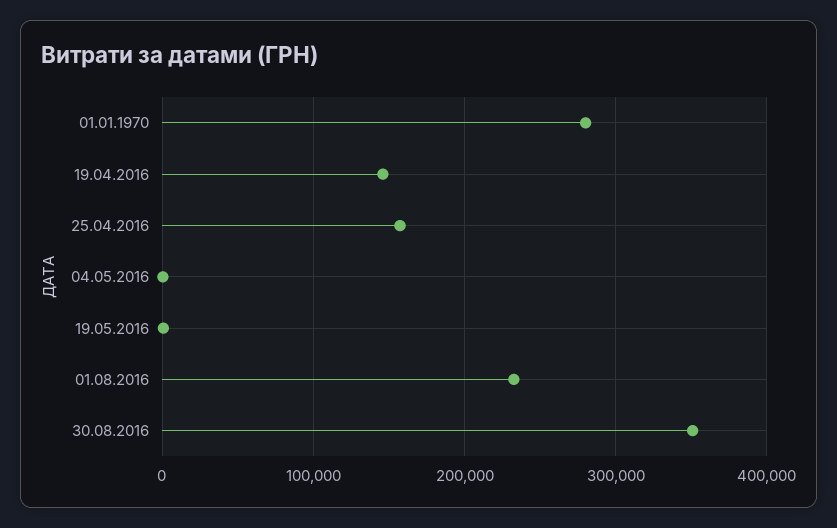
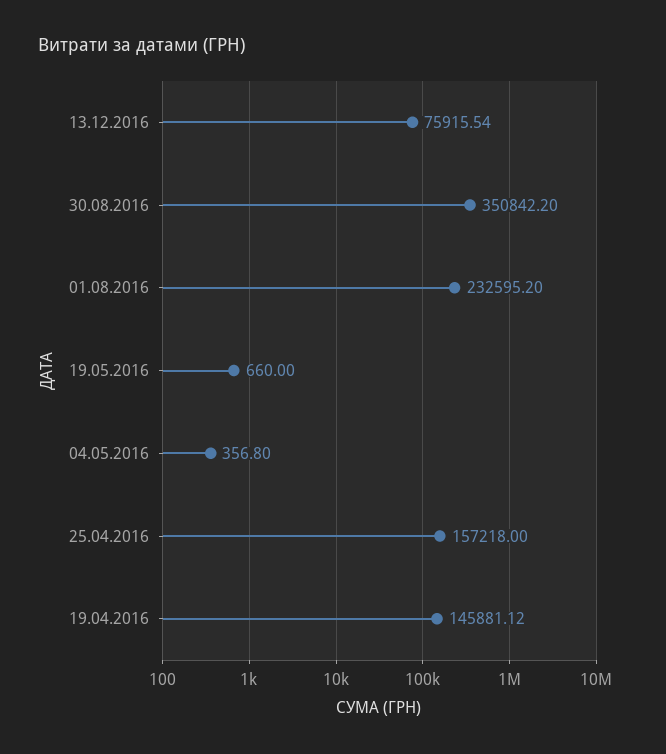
01.01.1970: 280000 -> none
13.12.2016: none -> 75915.54

